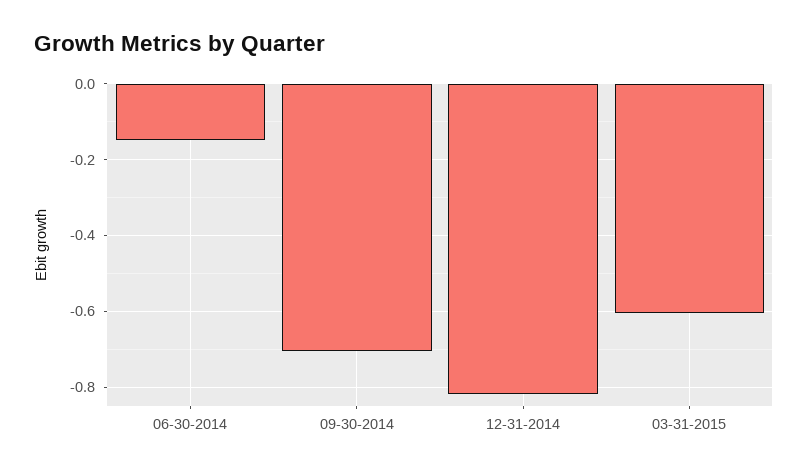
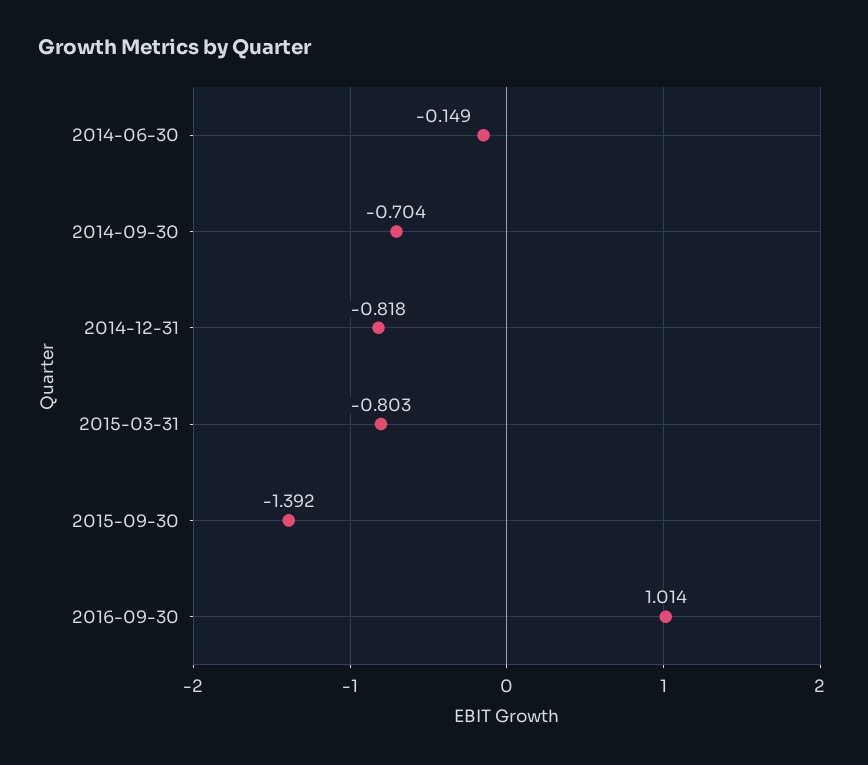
03-31-2015: -0.6 -> -0.803
2015-09-30: none -> -1.392
2016-09-30: none -> 1.014

